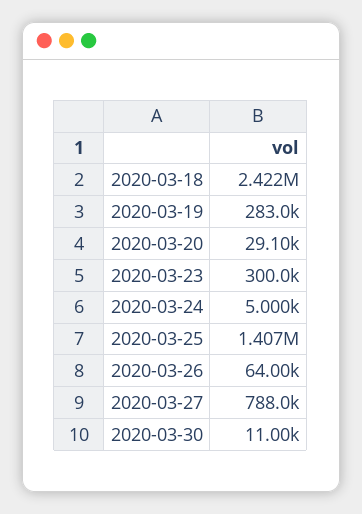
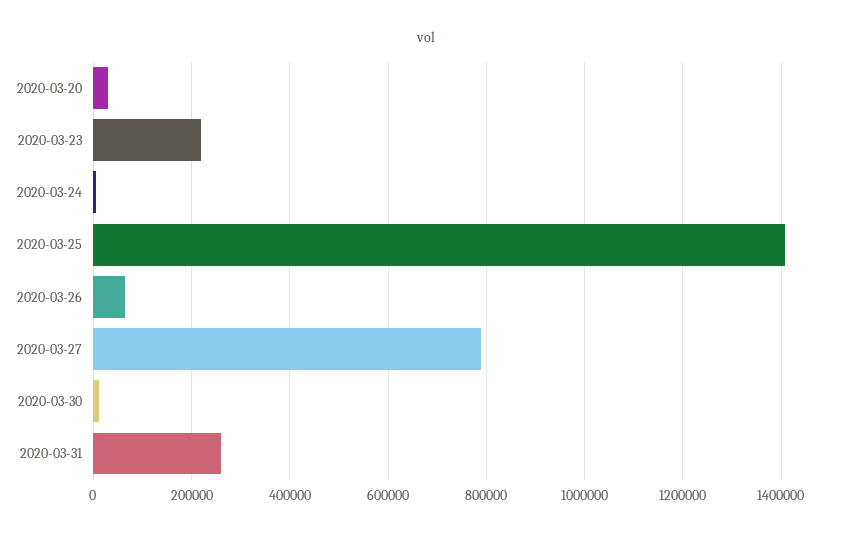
2020-03-18: 2422000 -> none
2020-03-19: 283000 -> none
2020-03-23: 300000 -> 220000
2020-03-31: none -> 260000

